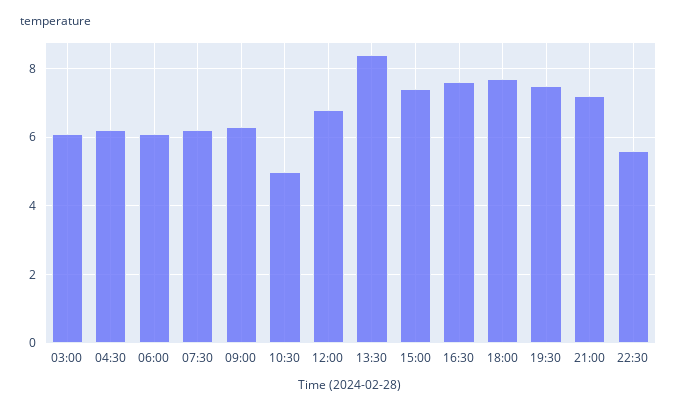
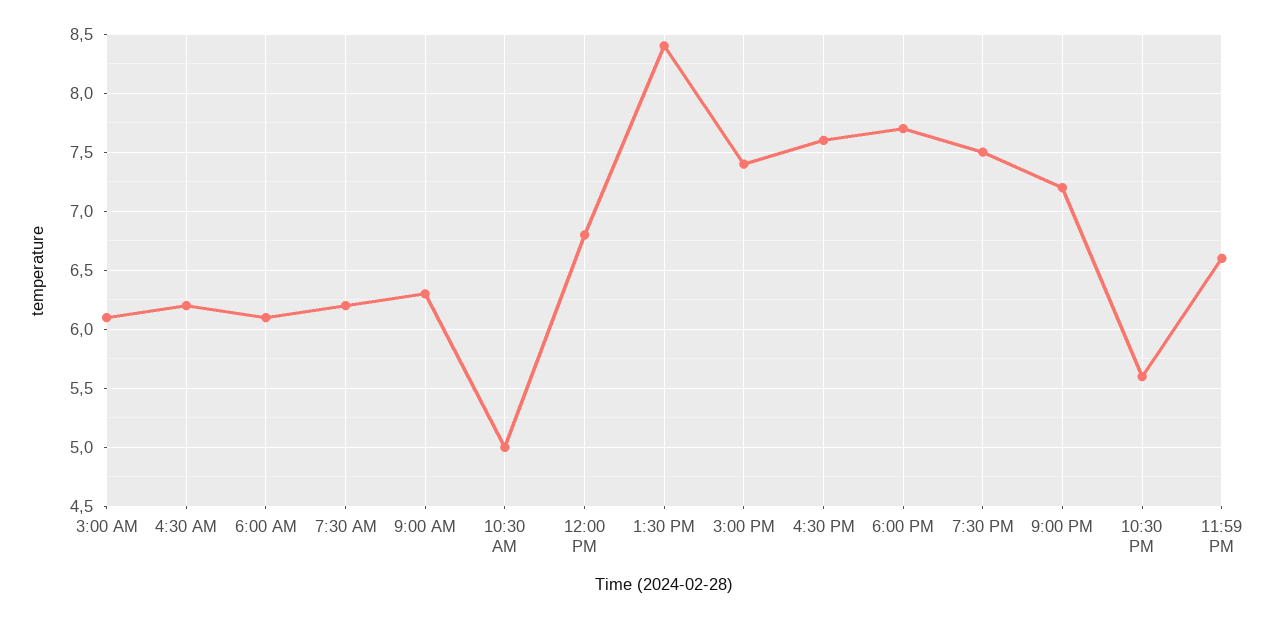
11:59 PM: none -> 6.6

